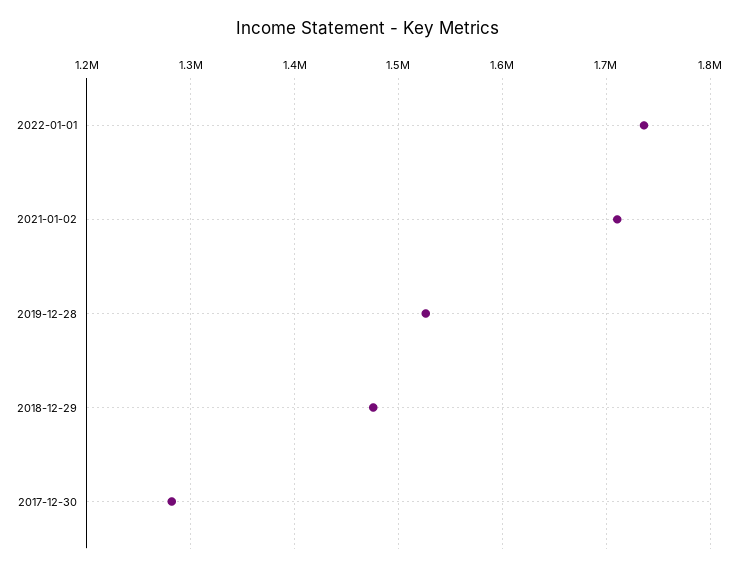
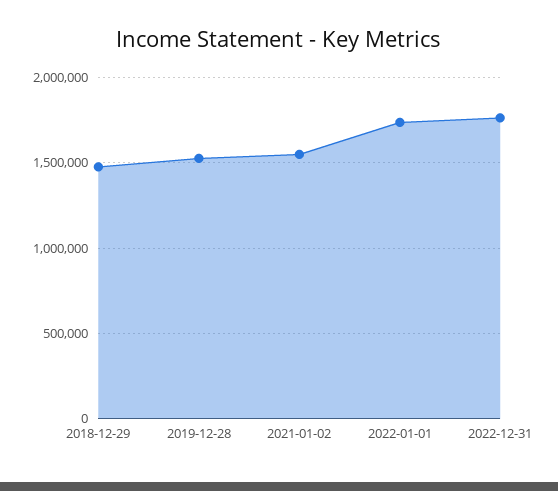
2021-01-02: 1710000 -> 1550000
2017-12-30: 1280000 -> none
2022-12-31: none -> 1750000

